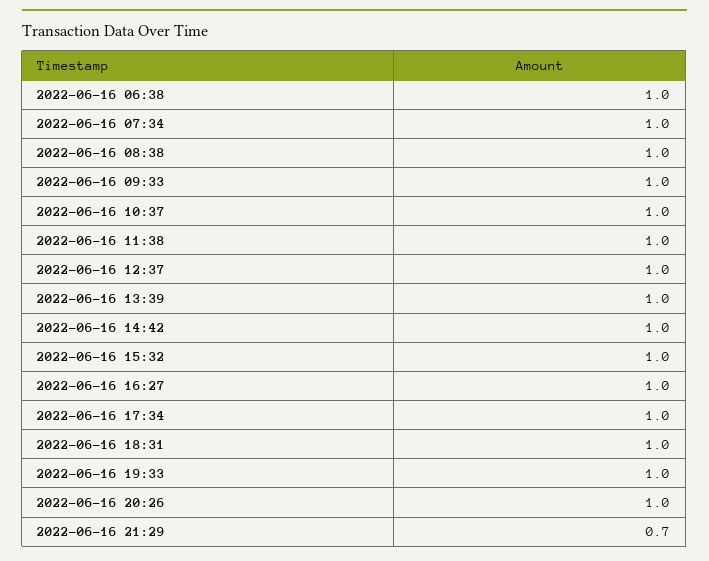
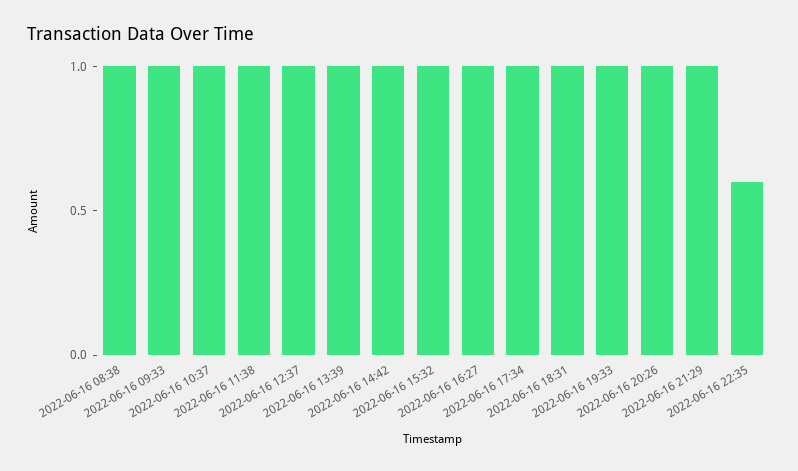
2022-06-16 06:38: 1 -> none
2022-06-16 07:34: 1 -> none
2022-06-16 21:29: 0.7 -> 1
2022-06-16 22:35: none -> 0.6

